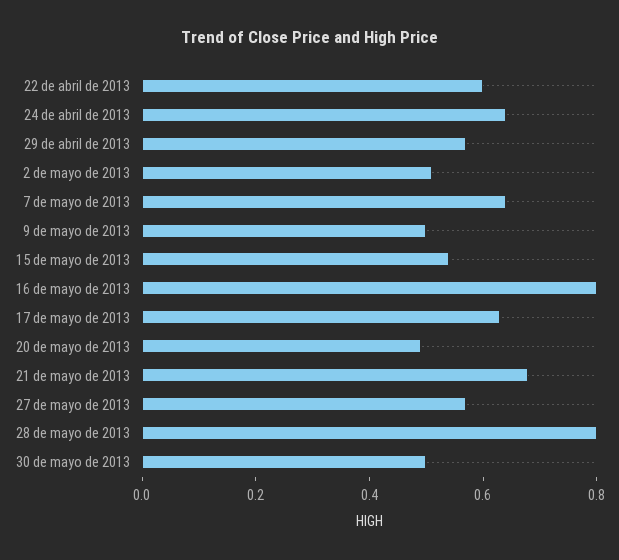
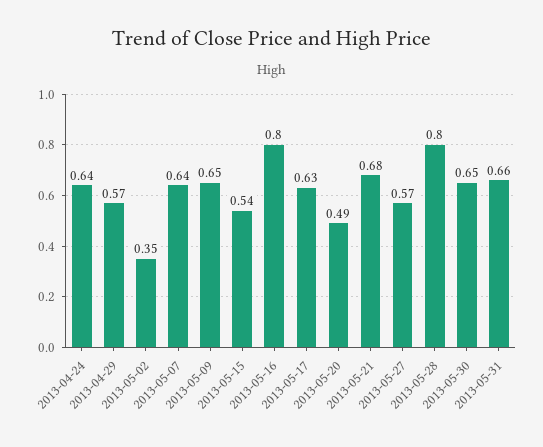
22 de abril de 2013: 0.6 -> none
2 de mayo de 2013: 0.5 -> 0.35
9 de mayo de 2013: 0.5 -> 0.65
30 de mayo de 2013: 0.5 -> 0.65
2013-05-31: none -> 0.66

